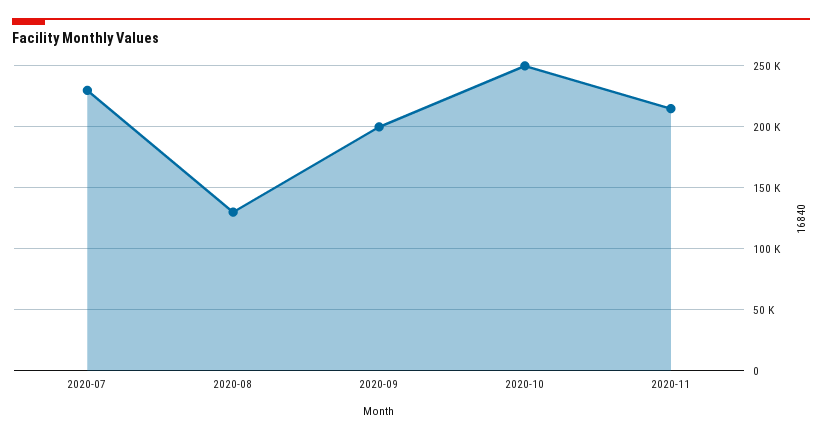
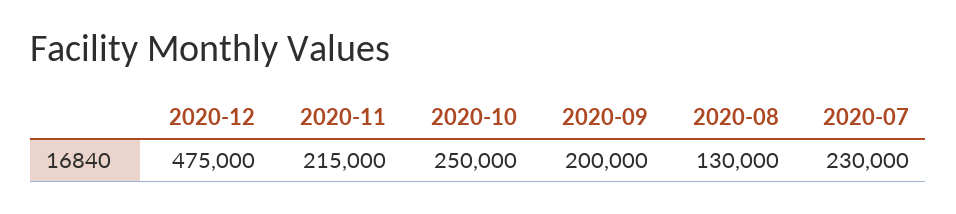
2020-12: none -> 475000

